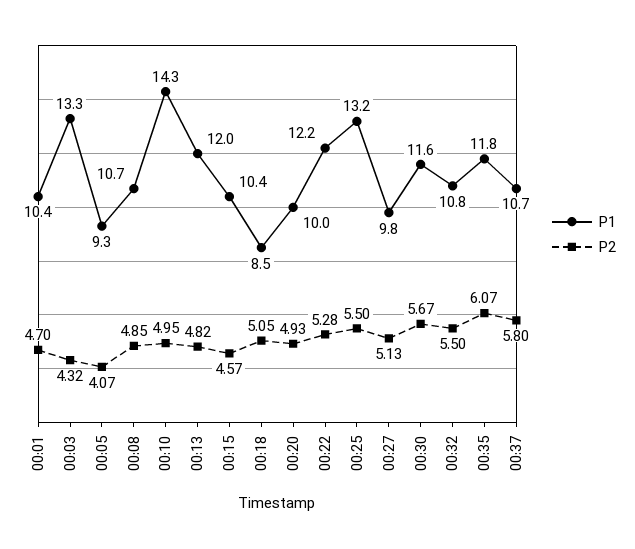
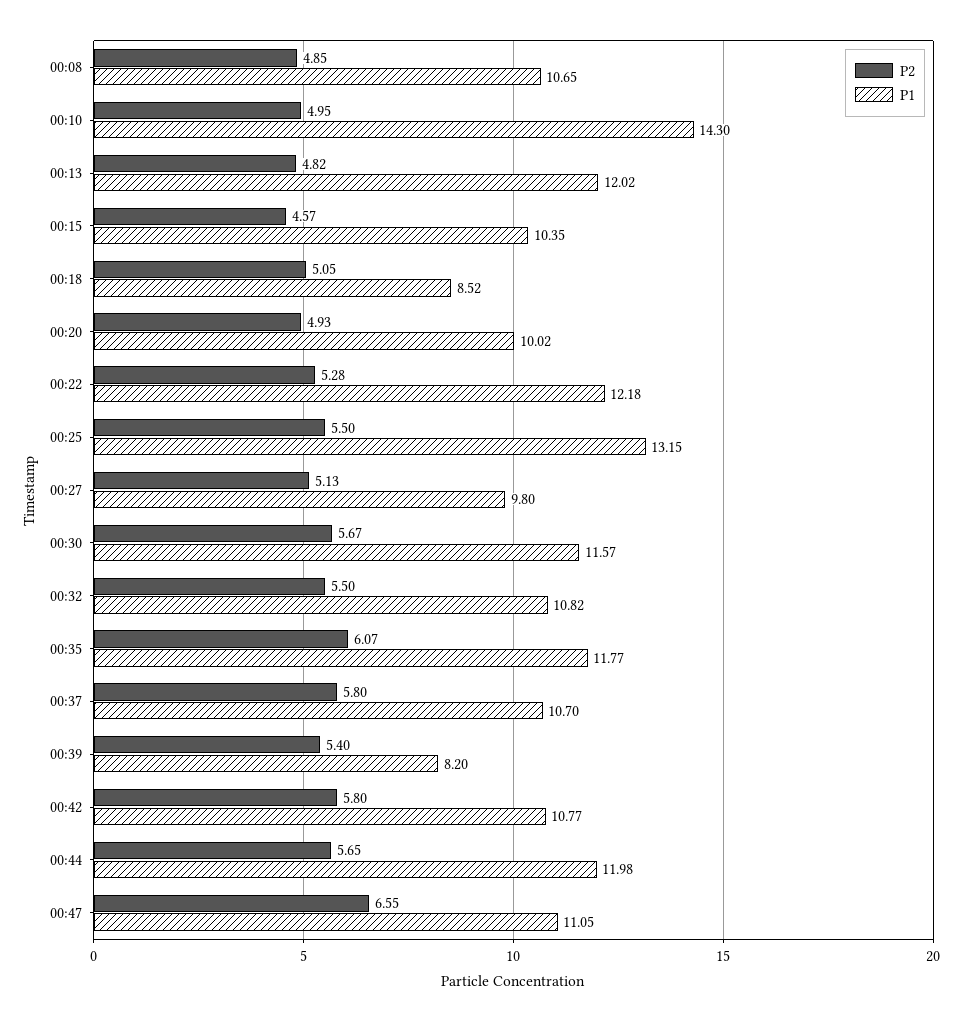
P1, 00:01: 10.4 -> none
P2, 00:01: 4.7 -> none
P1, 00:03: 13.3 -> none
P2, 00:03: 4.32 -> none
P1, 00:05: 9.3 -> none
P2, 00:05: 4.07 -> none
P2, 00:39: none -> 5.4
P1, 00:39: none -> 8.2
P2, 00:42: none -> 5.8
P1, 00:42: none -> 10.77
P2, 00:44: none -> 5.65
P1, 00:44: none -> 11.98
P2, 00:47: none -> 6.55
P1, 00:47: none -> 11.05

